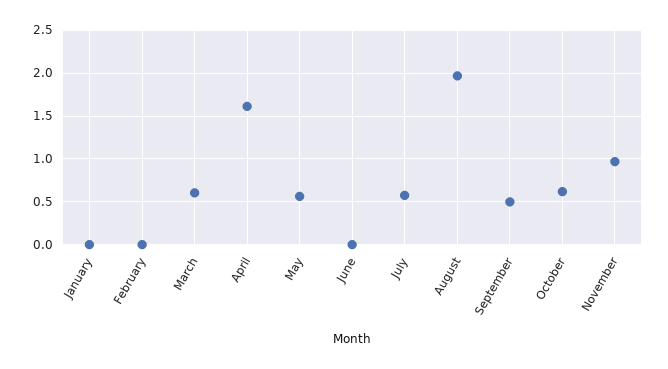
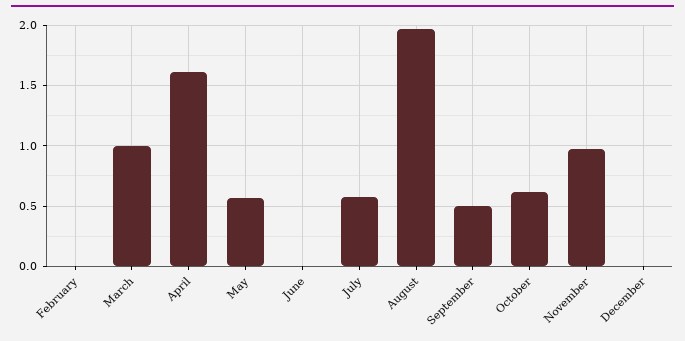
January: 0 -> none
March: 0.6 -> 1
December: none -> 0

